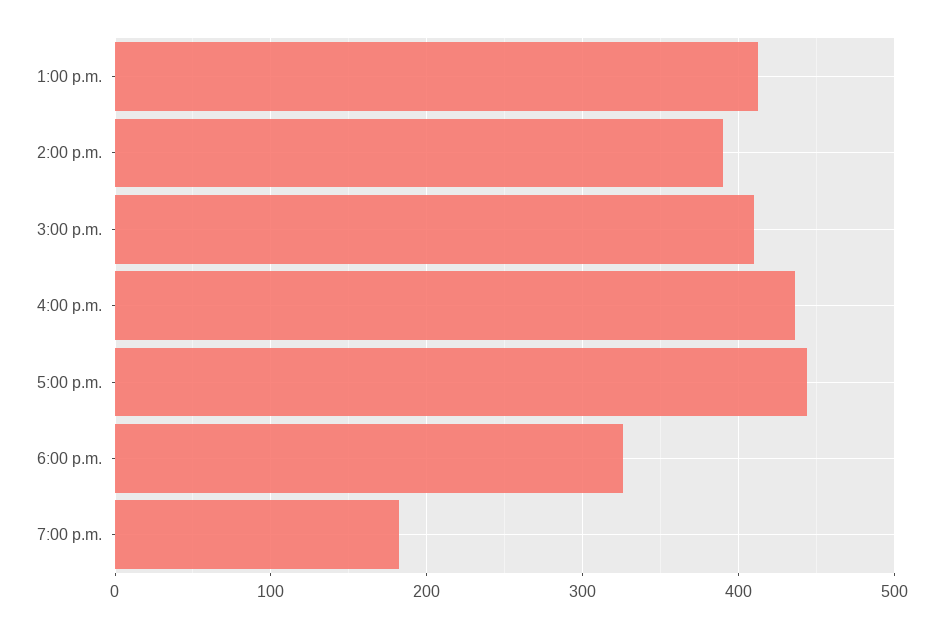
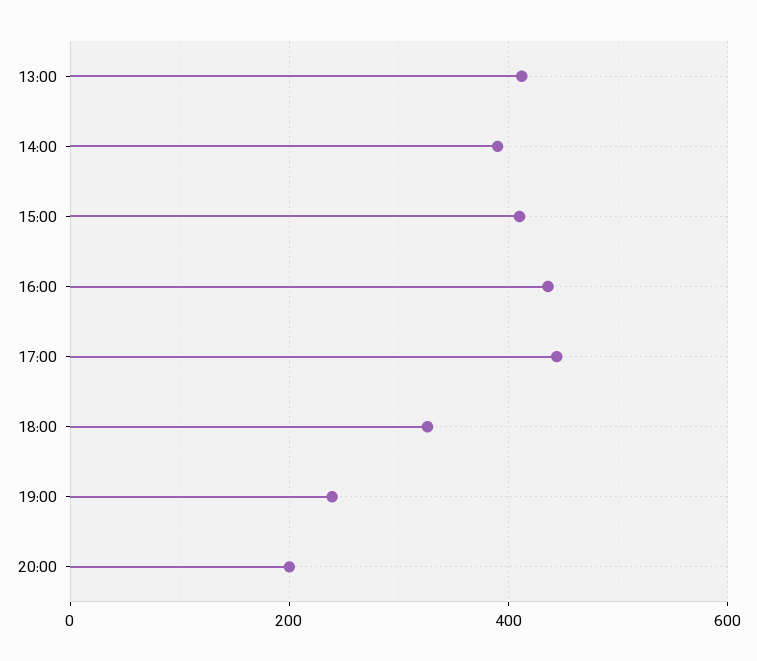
7:00 p.m.: 180 -> 240
20:00: none -> 200

